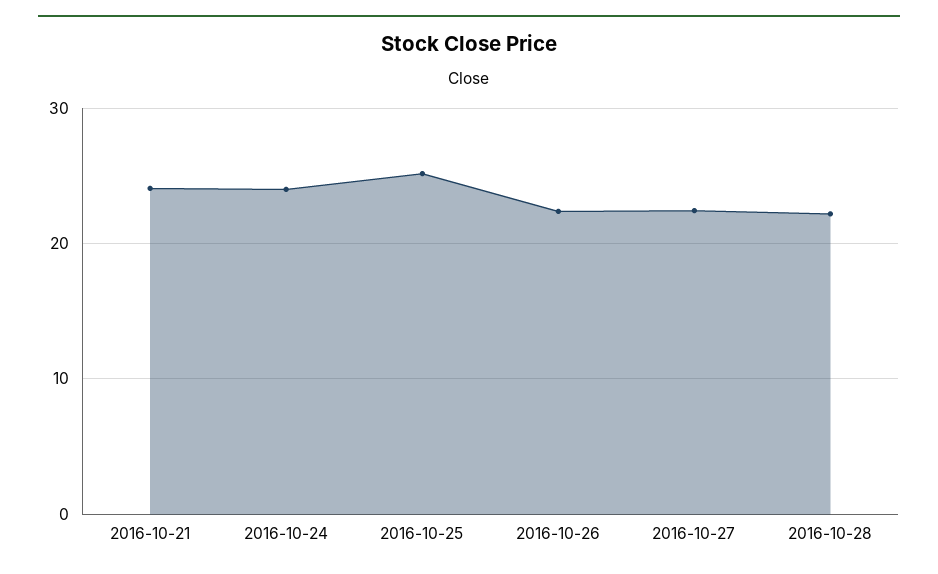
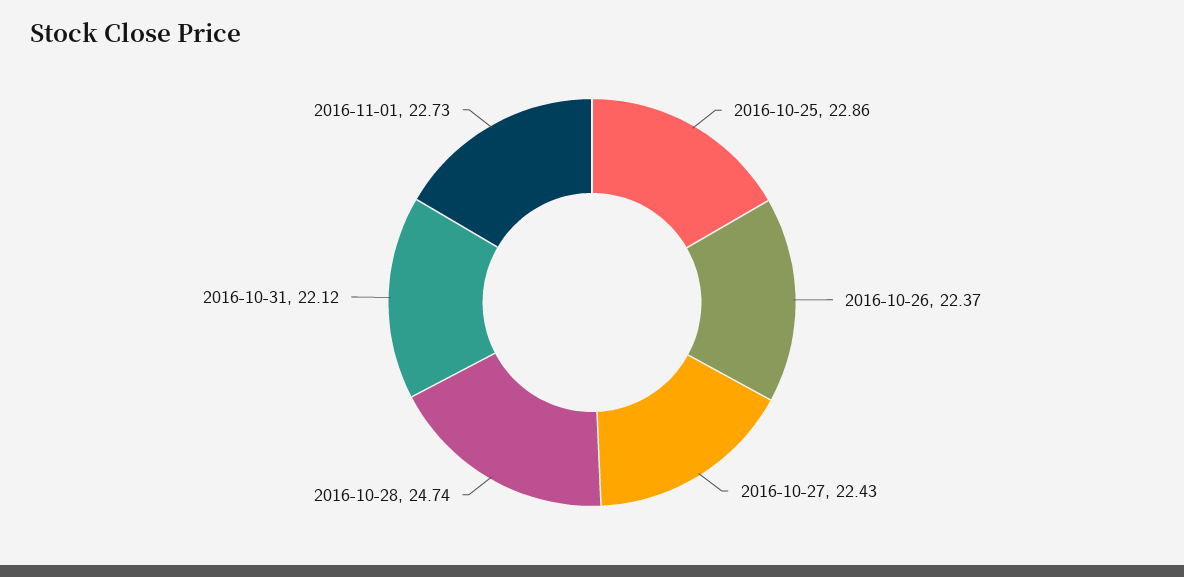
2016-10-21: 24 -> none
2016-10-24: 24 -> none
2016-10-25: 25 -> 22.86
2016-10-28: 22 -> 24.74
2016-10-31: none -> 22.12
2016-11-01: none -> 22.73

